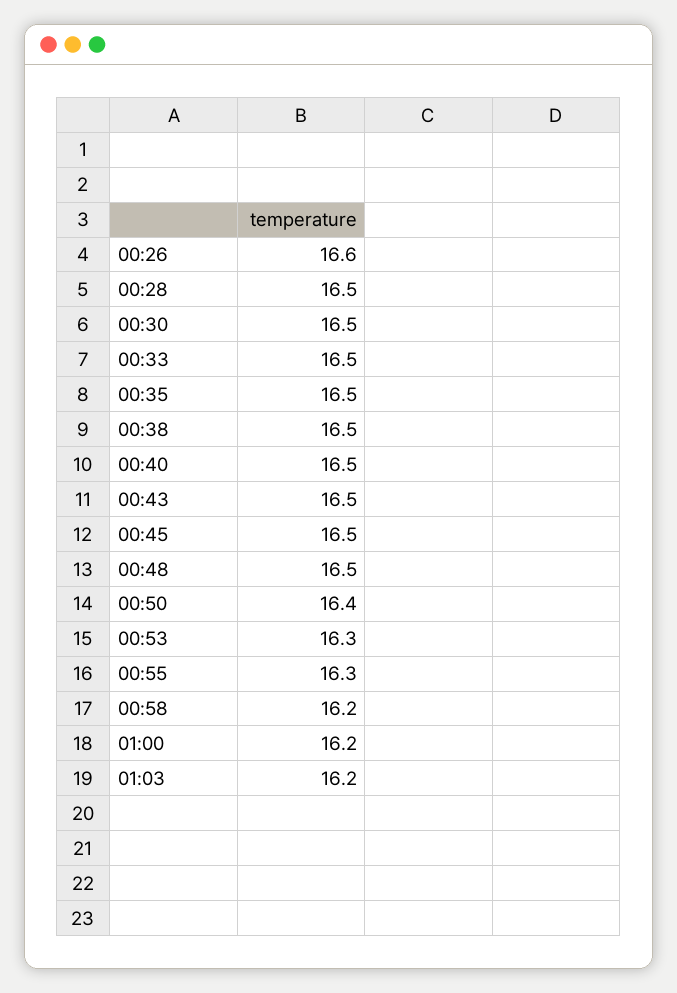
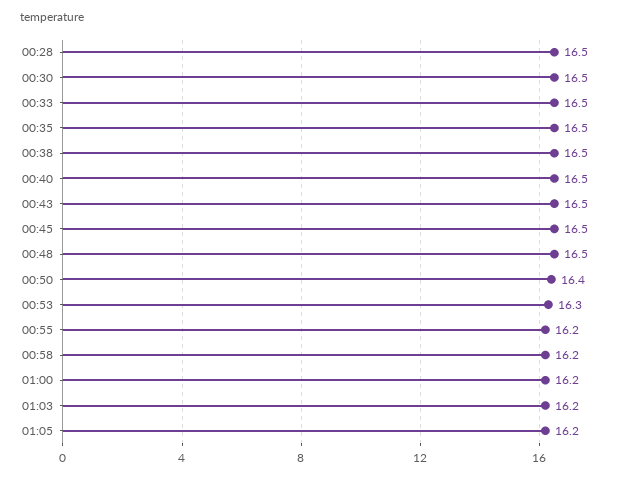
00:26: 16.6 -> none
00:55: 16.3 -> 16.2
01:05: none -> 16.2

